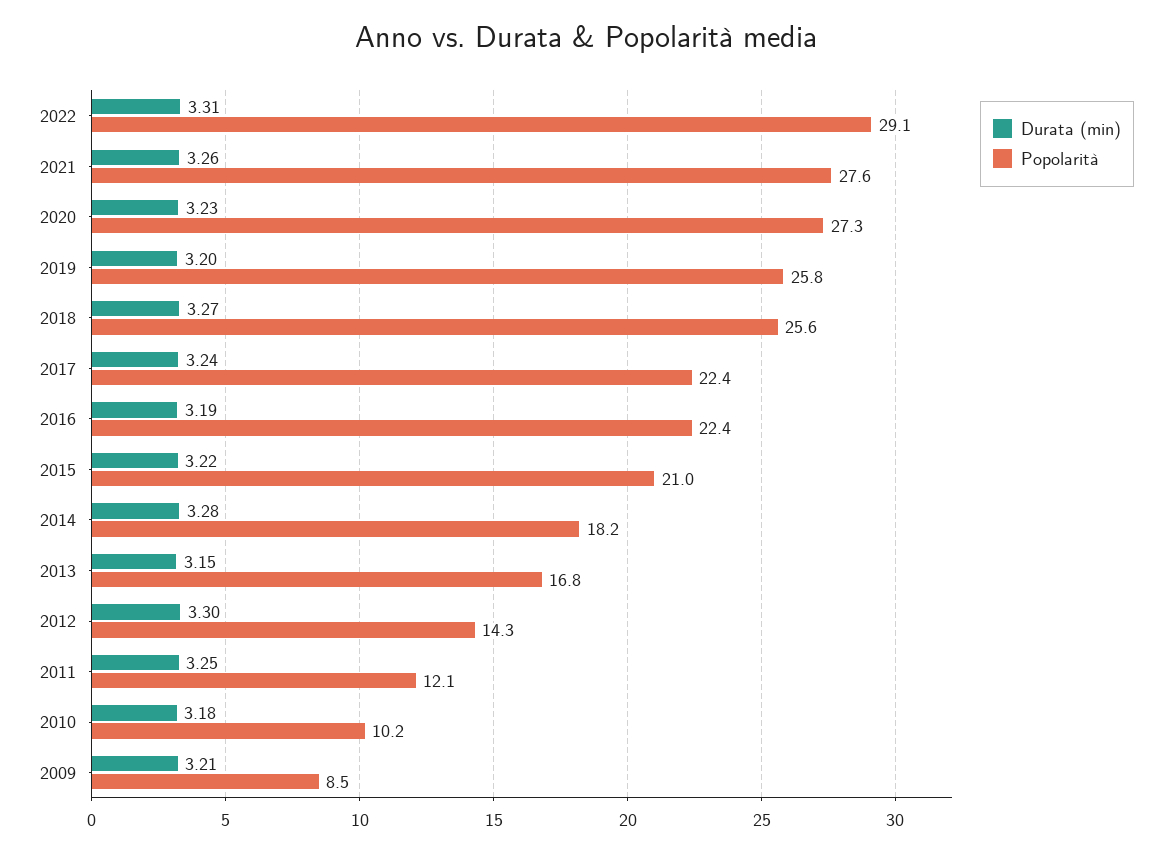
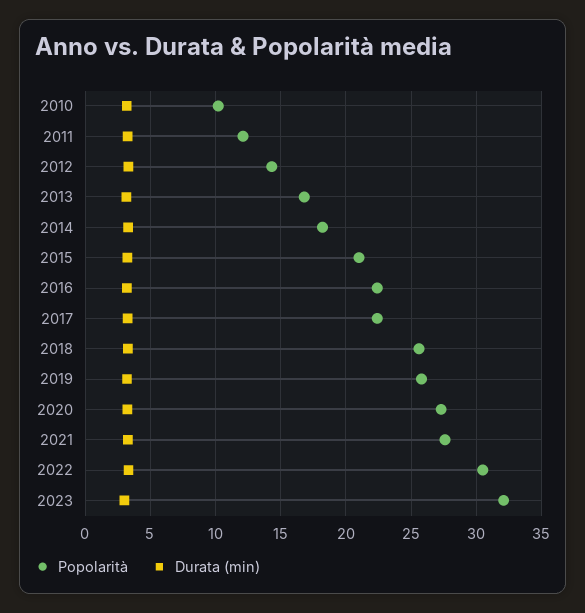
Popolarità, 2022: 29.1 -> 30.5
Durata (min), 2009: 3.21 -> none
Popolarità, 2009: 8.5 -> none
Popolarità, 2023: none -> 32
Durata (min), 2023: none -> 3

